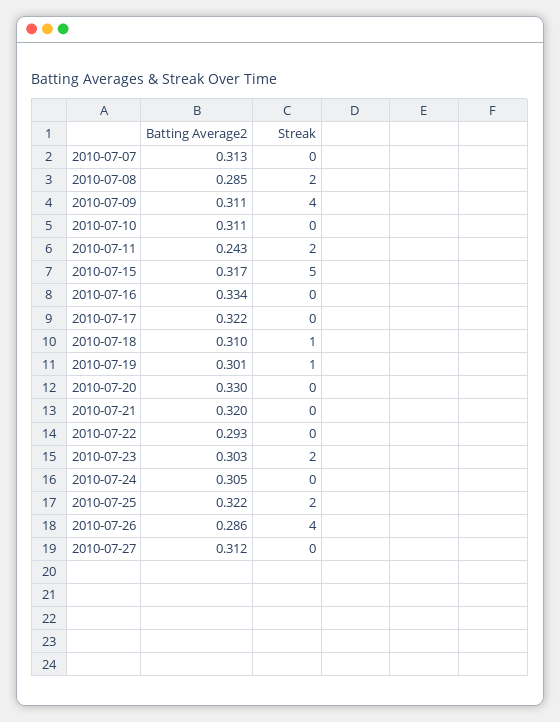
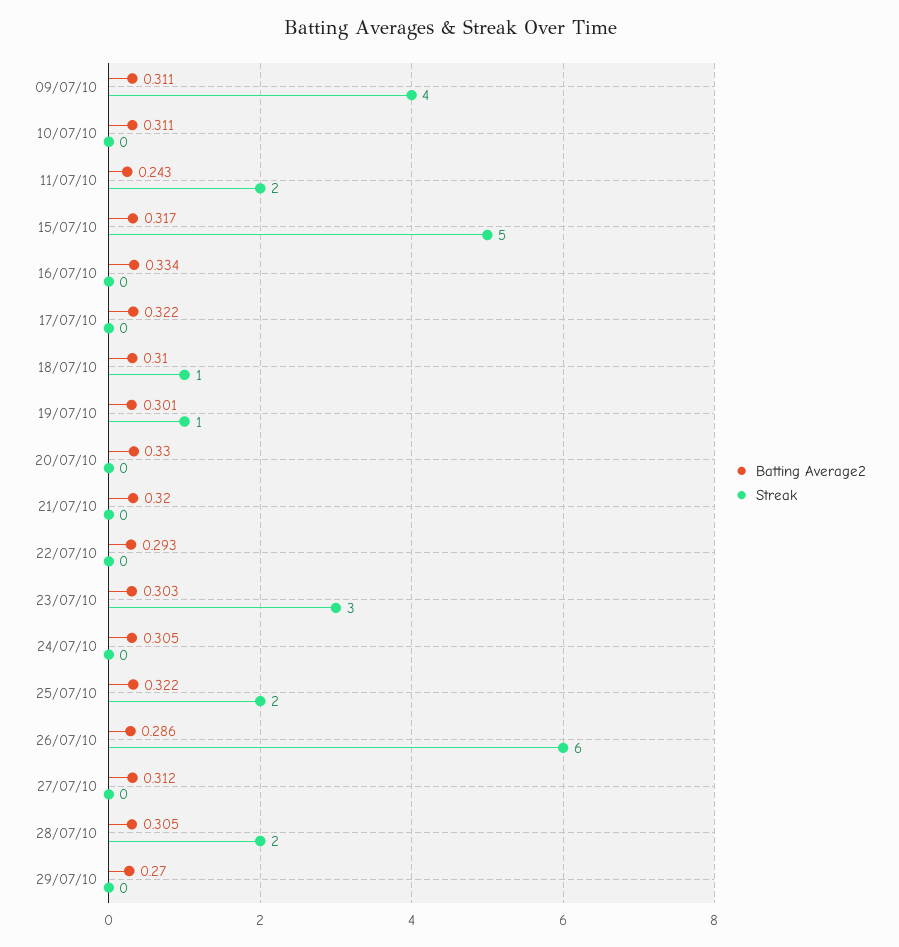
Batting Average2, 2010-07-07: 0.313 -> none
Streak, 2010-07-07: 0 -> none
Batting Average2, 2010-07-08: 0.285 -> none
Streak, 2010-07-08: 2 -> none
Streak, 2010-07-23: 2 -> 3
Streak, 2010-07-26: 4 -> 6
Batting Average2, 28/07/10: none -> 0.305
Streak, 28/07/10: none -> 2
Batting Average2, 29/07/10: none -> 0.27
Streak, 29/07/10: none -> 0

